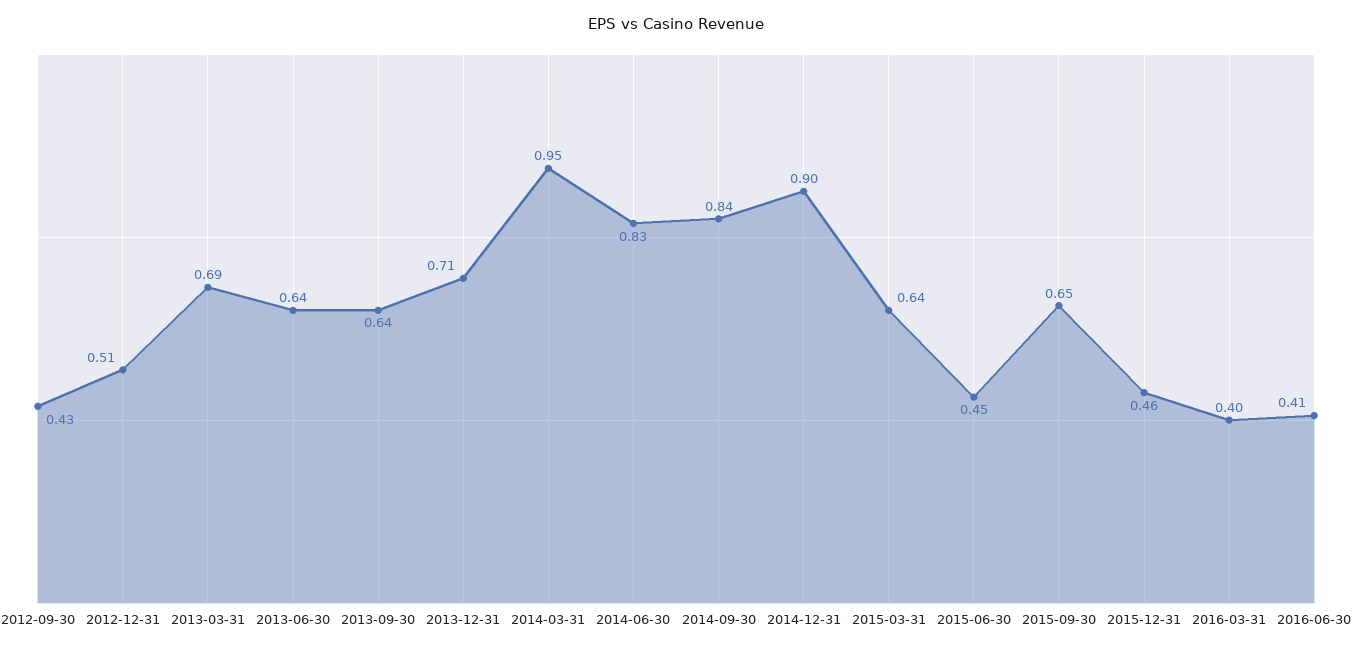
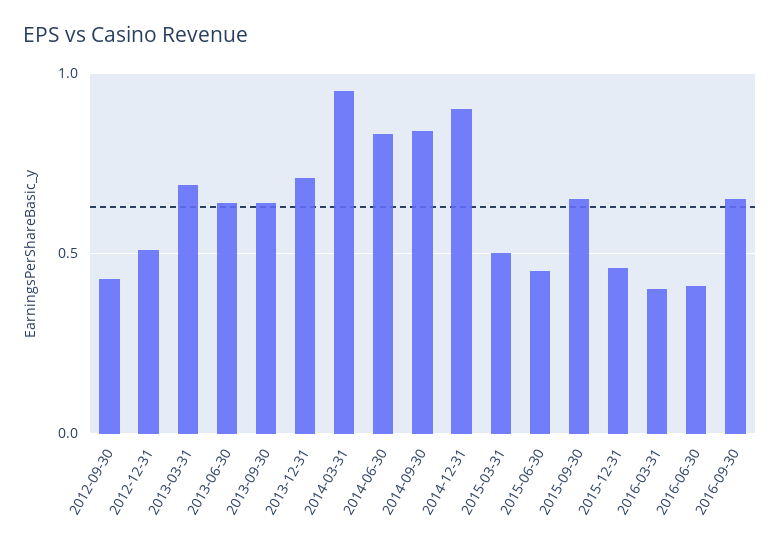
2015-03-31: 0.64 -> 0.5
2016-09-30: none -> 0.65

